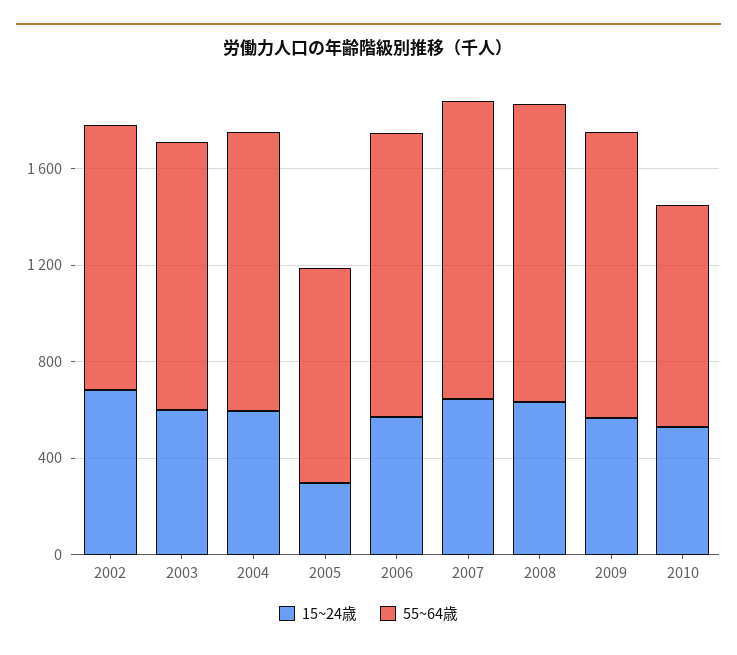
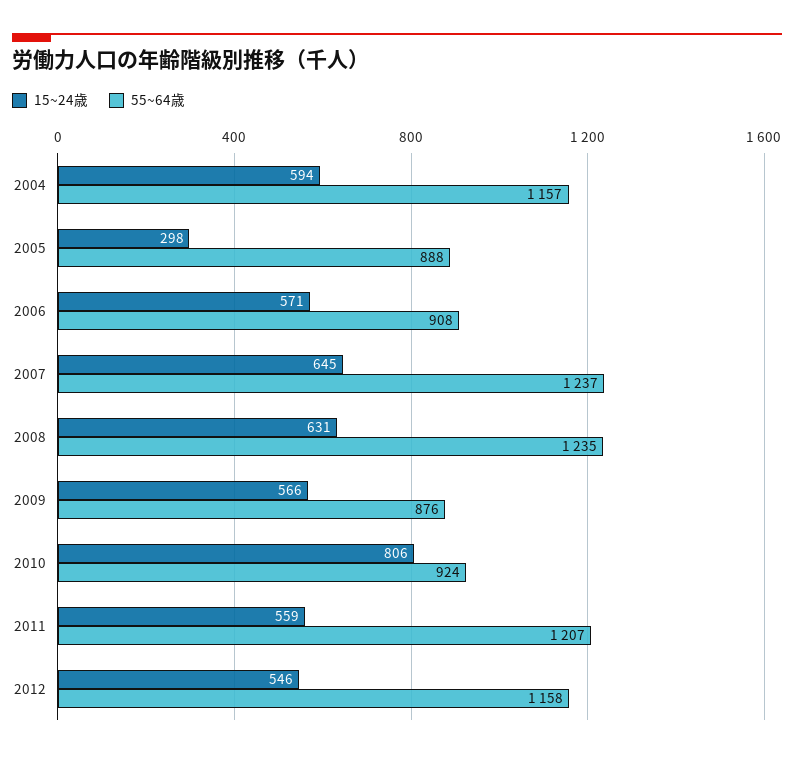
15~24歳, 2002: 700 -> none
55~64歳, 2002: 1100 -> none
15~24歳, 2003: 600 -> none
55~64歳, 2003: 1100 -> none
55~64歳, 2006: 1200 -> 908
55~64歳, 2009: 1200 -> 876
15~24歳, 2010: 500 -> 806
15~24歳, 2011: none -> 559
55~64歳, 2011: none -> 1207
15~24歳, 2012: none -> 546
55~64歳, 2012: none -> 1158

